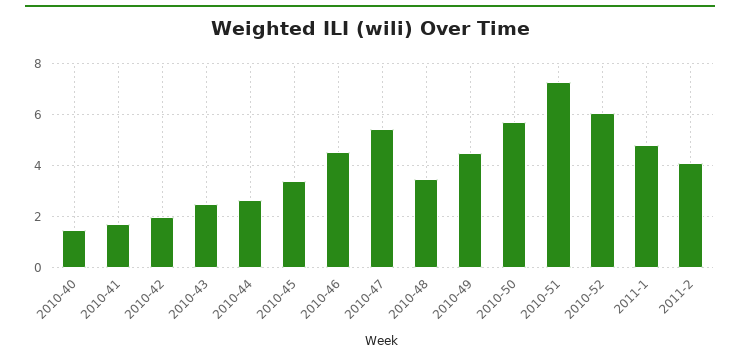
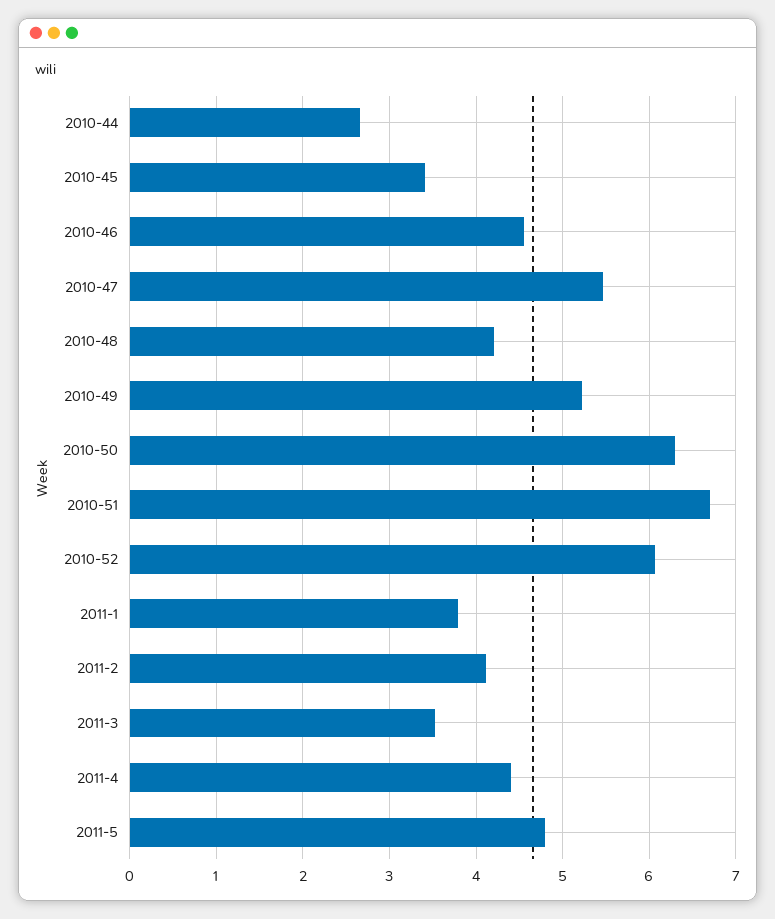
2010-40: 1.5 -> none
2010-41: 1.75 -> none
2010-42: 2 -> none
2010-43: 2.5 -> none
2010-48: 3.5 -> 4.2
2010-49: 4.5 -> 5.2
2010-50: 5.75 -> 6.3
2010-51: 7.25 -> 6.7
2011-1: 4.75 -> 3.8
2011-3: none -> 3.5
2011-4: none -> 4.4
2011-5: none -> 4.8

